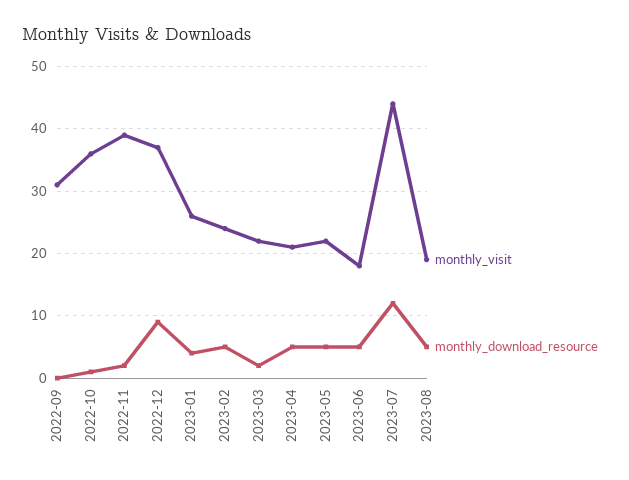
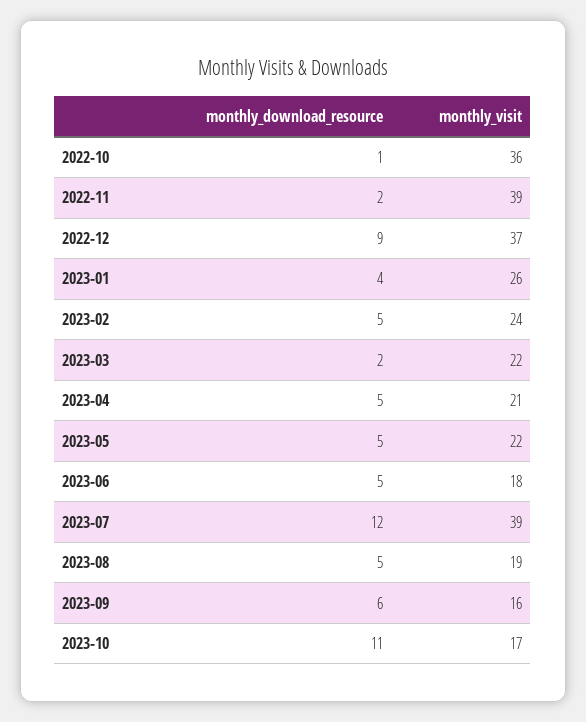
monthly_visit, 2022-09: 31 -> none
monthly_download_resource, 2022-09: 0 -> none
monthly_visit, 2023-07: 44 -> 39
monthly_download_resource, 2023-09: none -> 6
monthly_visit, 2023-09: none -> 16
monthly_download_resource, 2023-10: none -> 11
monthly_visit, 2023-10: none -> 17

